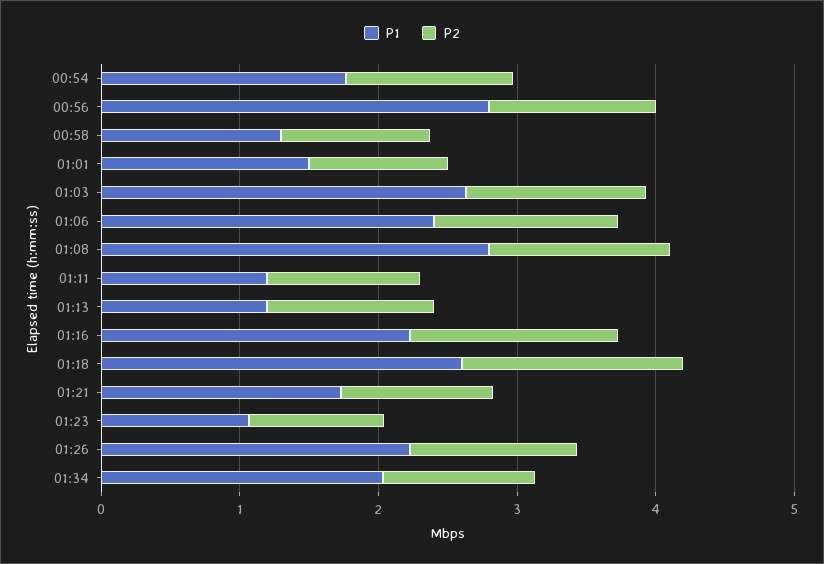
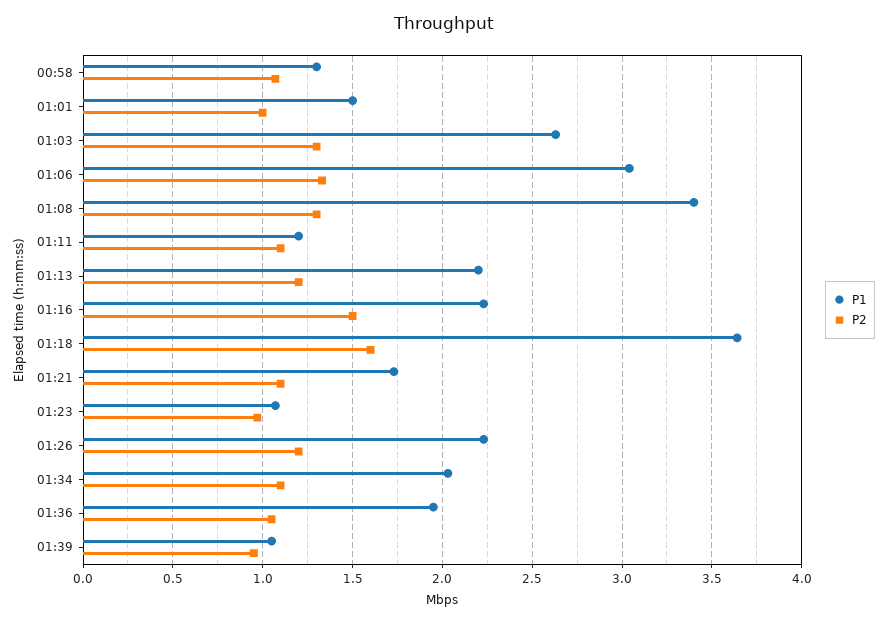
P1, 00:54: 1.8 -> none
P2, 00:54: 1.2 -> none
P1, 00:56: 2.8 -> none
P2, 00:56: 1.2 -> none
P1, 01:06: 2.4 -> 3.05
P1, 01:08: 2.8 -> 3.4
P1, 01:13: 1.2 -> 2.2
P1, 01:18: 2.6 -> 3.65
P1, 01:36: none -> 1.95
P2, 01:36: none -> 1.05
P1, 01:39: none -> 1.05
P2, 01:39: none -> 0.95

